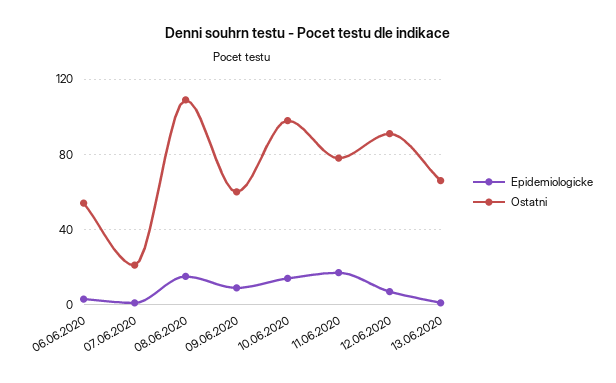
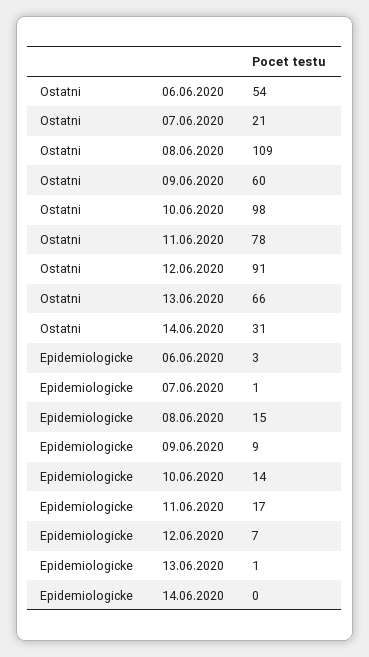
Ostatni, 14.06.2020: none -> 31
Epidemiologicke, 14.06.2020: none -> 0

